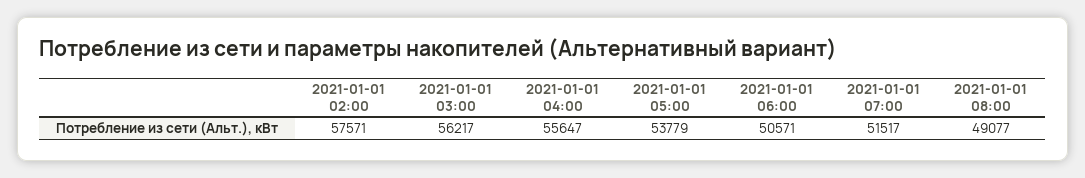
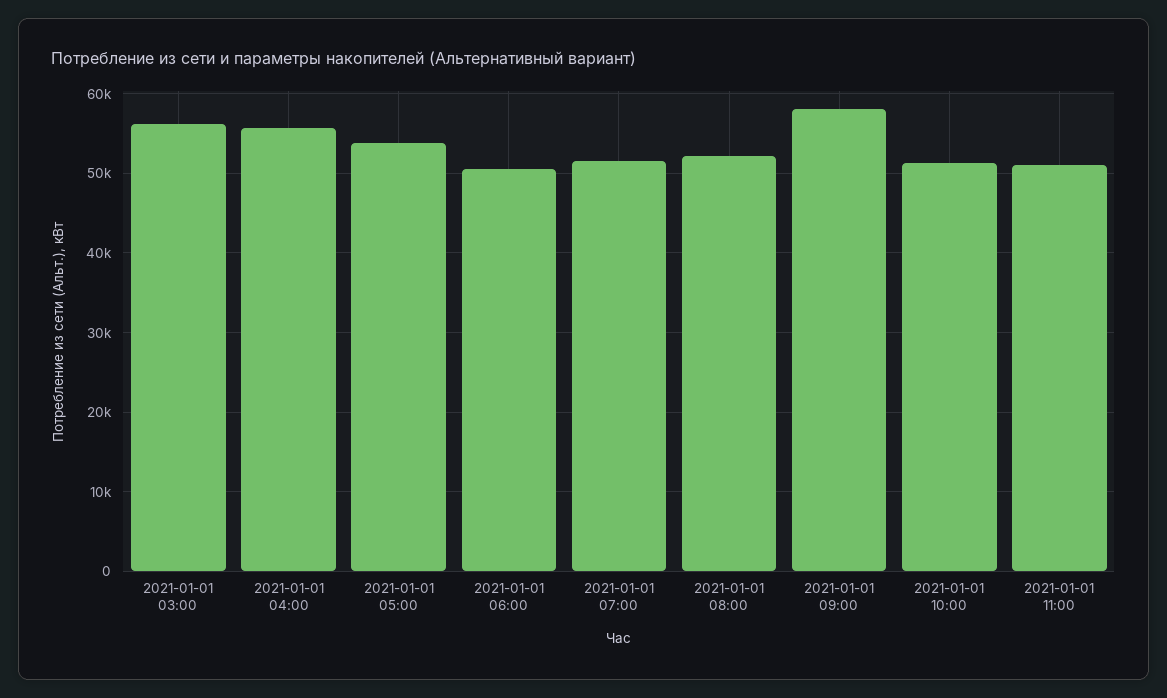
2021-01-01 02:00: 57571 -> none
2021-01-01 08:00: 49077 -> 52000
2021-01-01 09:00: none -> 58000
2021-01-01 10:00: none -> 51000
2021-01-01 11:00: none -> 51000

